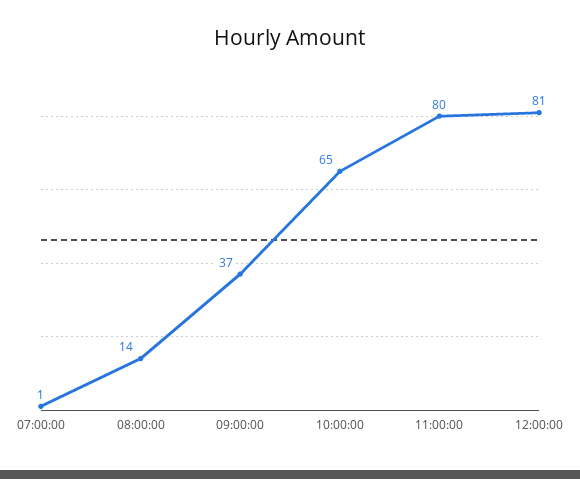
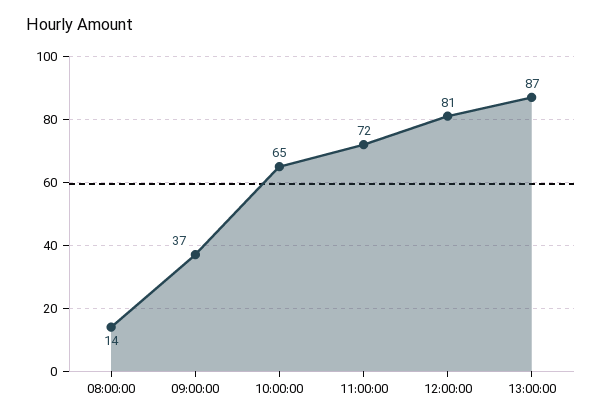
07:00:00: 1 -> none
11:00:00: 80 -> 72
13:00:00: none -> 87

